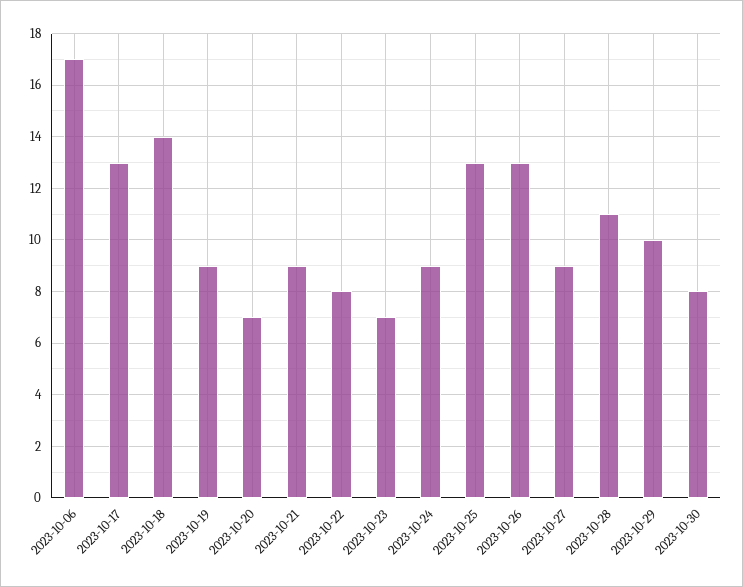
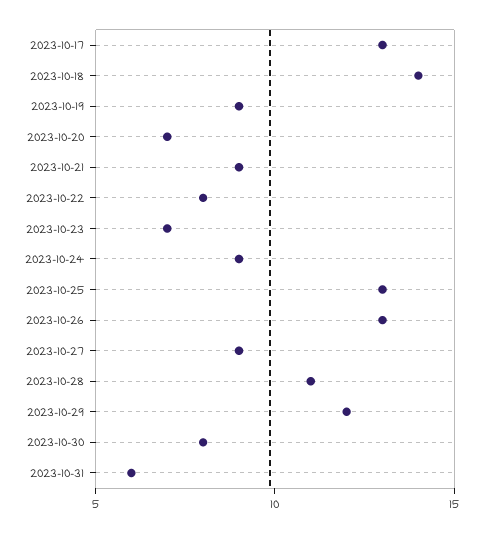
2023-10-06: 17 -> none
2023-10-29: 10 -> 12
2023-10-31: none -> 6

